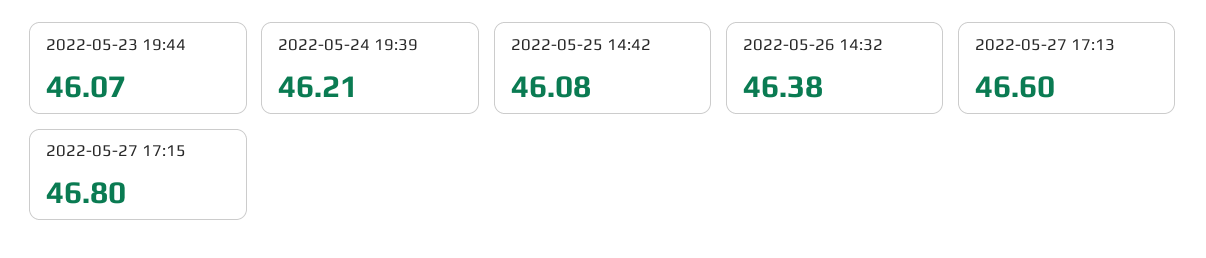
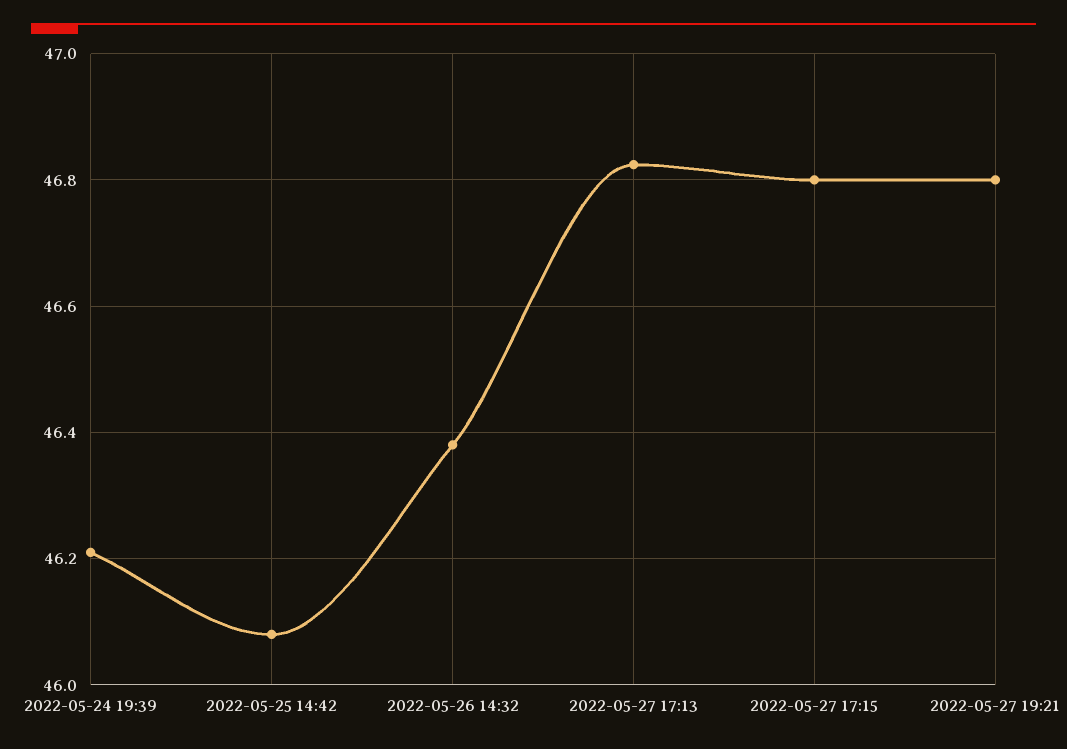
2022-05-23 19:44: 46.07 -> none
2022-05-27 17:13: 46.6 -> 46.82
2022-05-27 19:21: none -> 46.8

